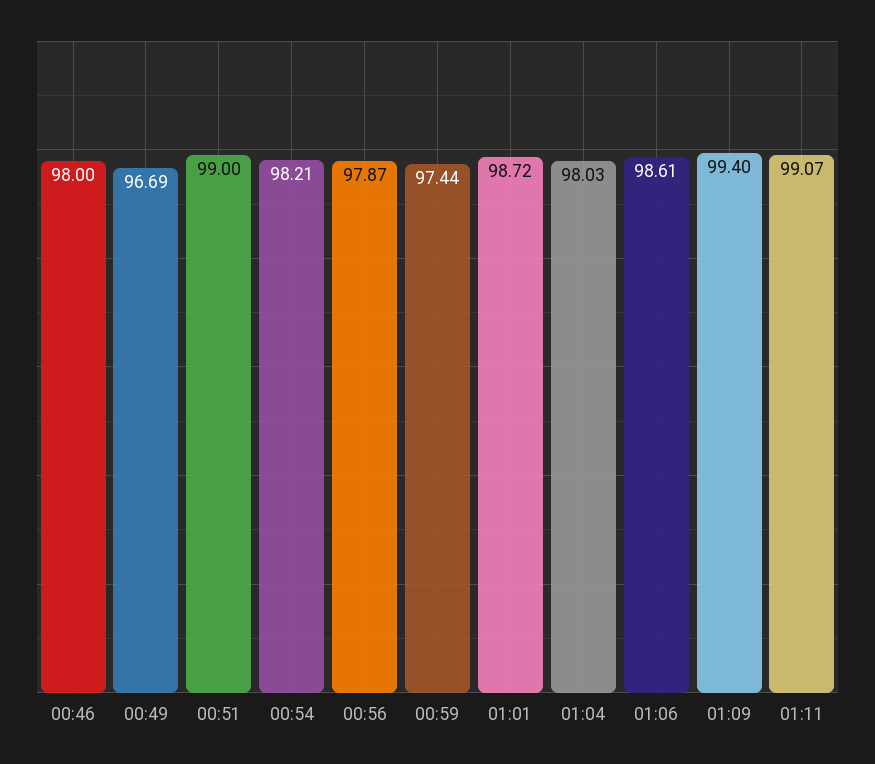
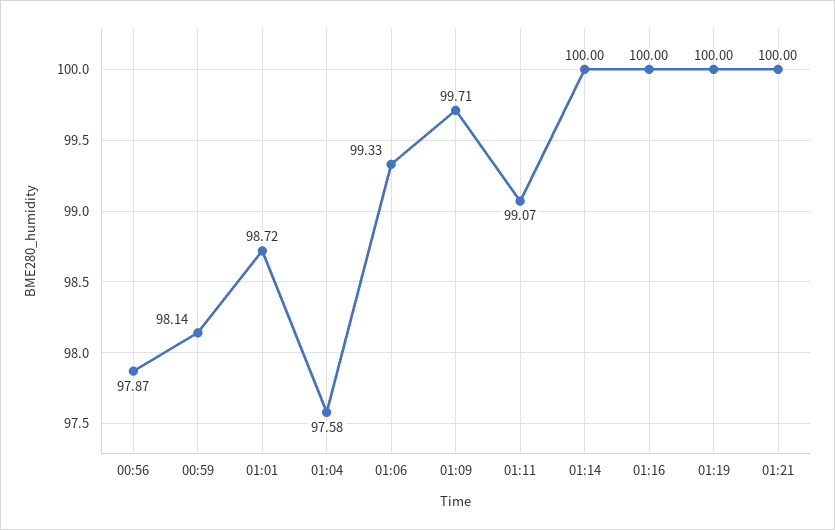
00:46: 98 -> none
00:49: 96.69 -> none
00:51: 99 -> none
00:54: 98.21 -> none
00:59: 97.44 -> 98.14
01:04: 98.03 -> 97.58
01:06: 98.61 -> 99.33
01:09: 99.4 -> 99.71
01:14: none -> 100
01:16: none -> 100
01:19: none -> 100
01:21: none -> 100

